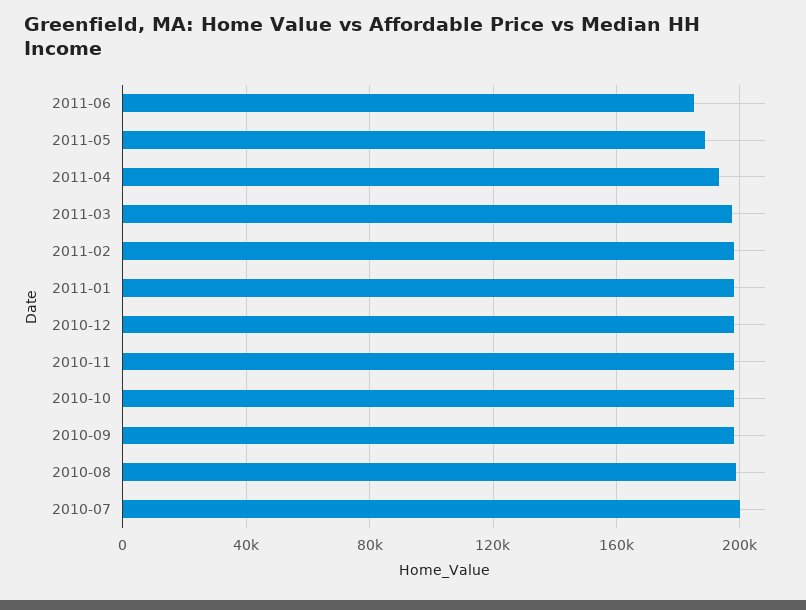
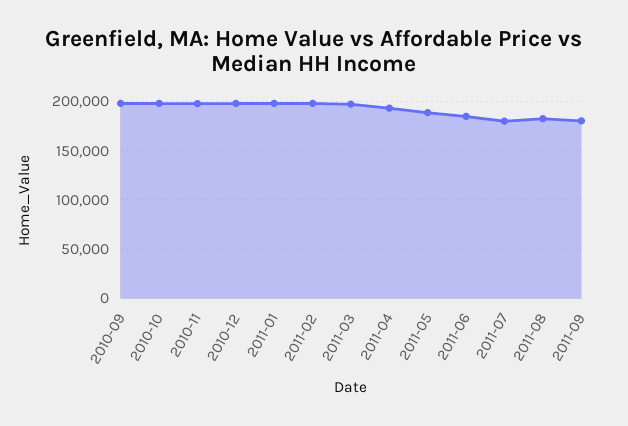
2010-08: 200000 -> none
2010-07: 200000 -> none
2011-07: none -> 180000
2011-08: none -> 180000
2011-09: none -> 180000

